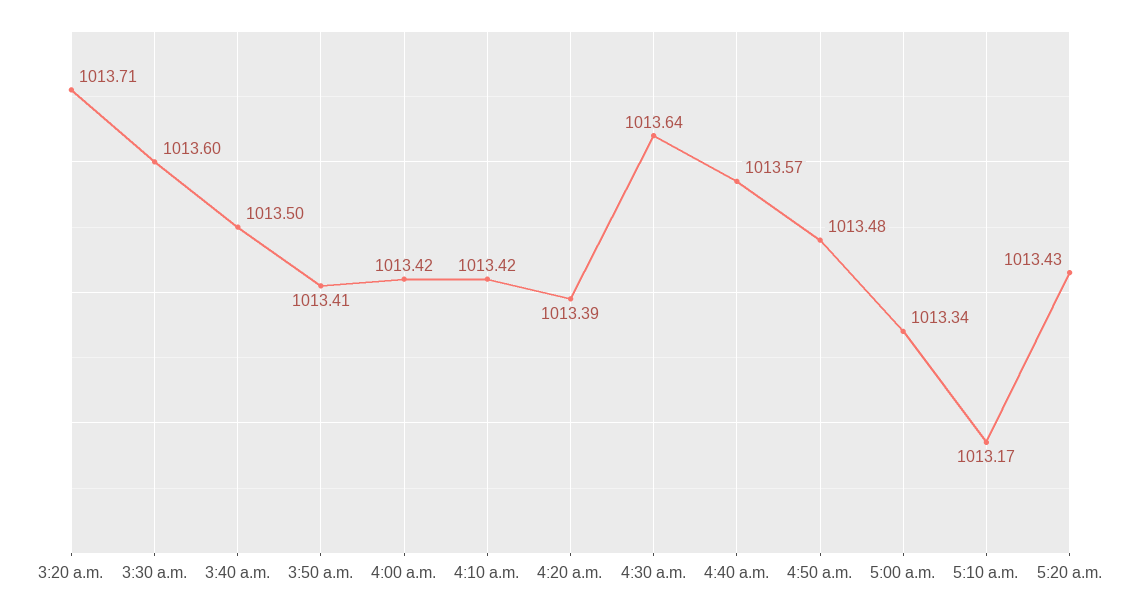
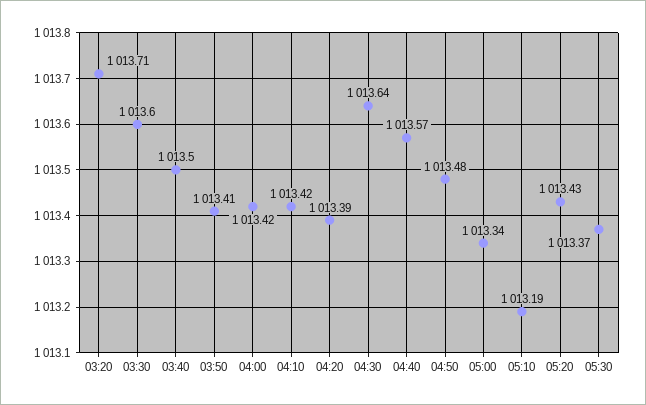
5:10 a.m.: 1013.17 -> 1013.19
05:30: none -> 1013.37

